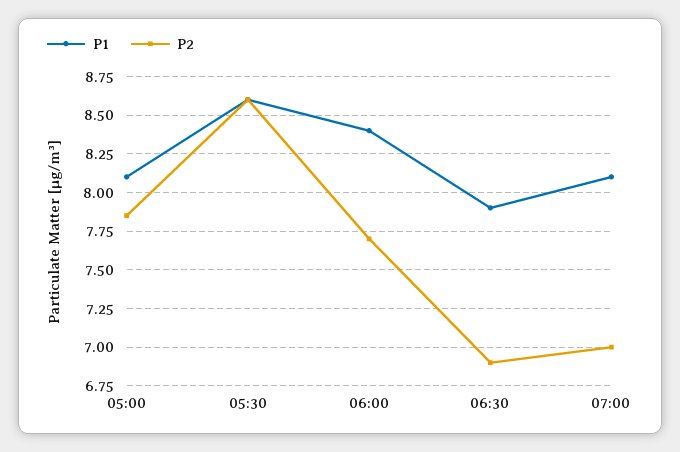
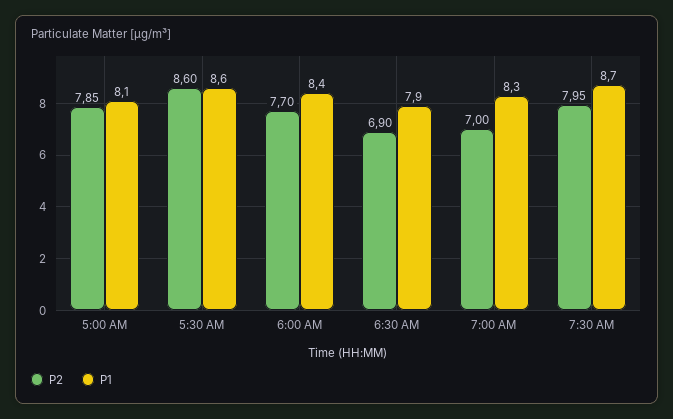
P1, 07:00: 8.1 -> 8.3
P2, 7:30 AM: none -> 7.95
P1, 7:30 AM: none -> 8.7

